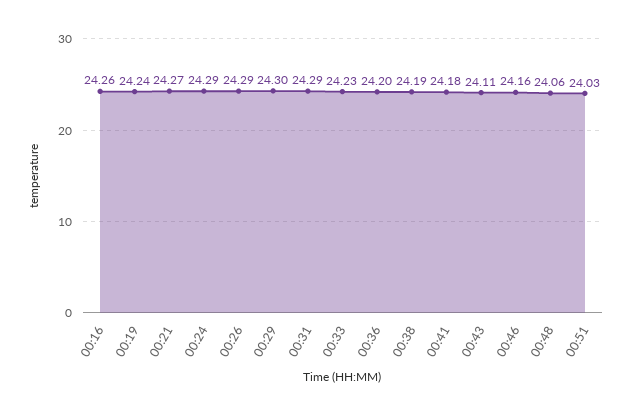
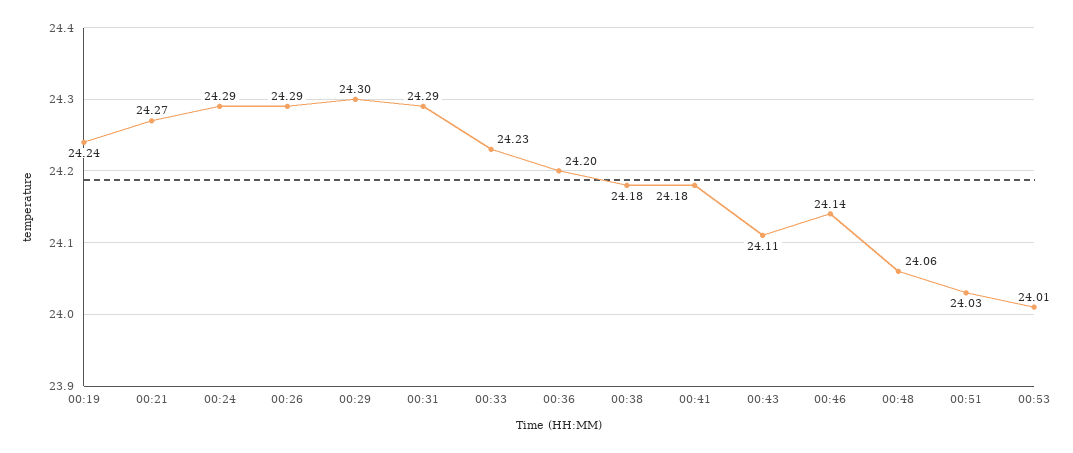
00:16: 24.26 -> none
00:38: 24.19 -> 24.18
00:46: 24.16 -> 24.14
00:53: none -> 24.01

